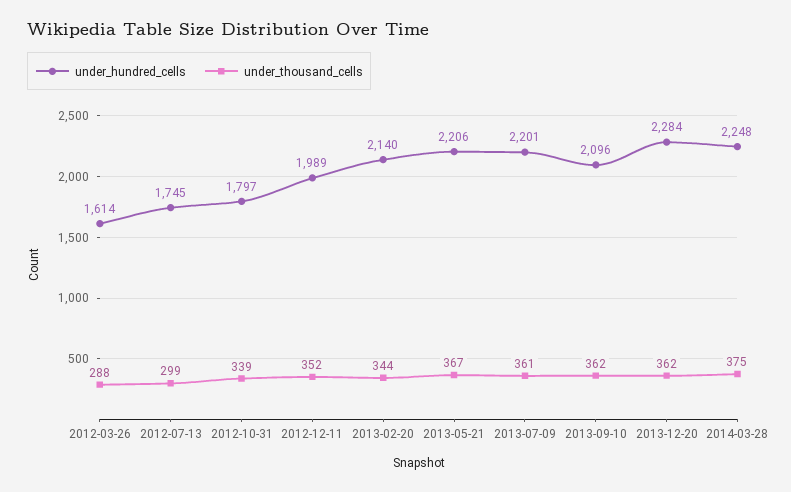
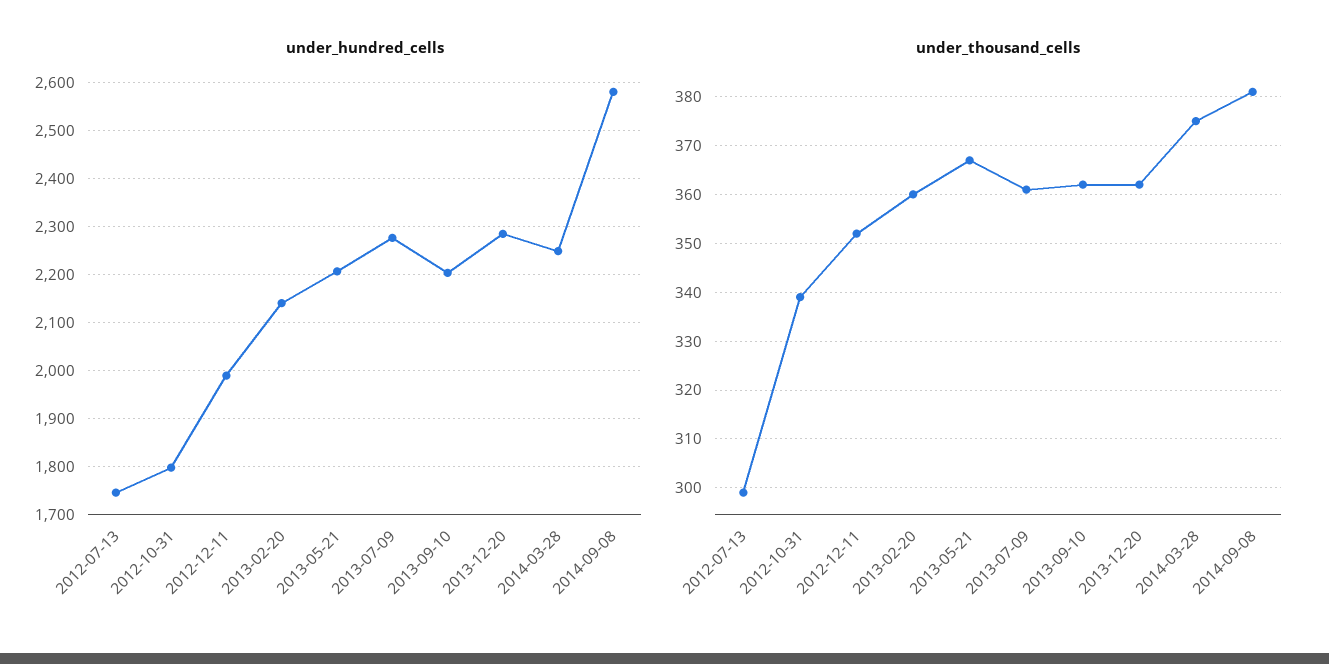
under_hundred_cells, 2012-03-26: 1614 -> none
under_thousand_cells, 2012-03-26: 288 -> none
under_thousand_cells, 2013-02-20: 344 -> 360
under_hundred_cells, 2013-07-09: 2201 -> 2280
under_hundred_cells, 2013-09-10: 2096 -> 2200
under_hundred_cells, 2014-09-08: none -> 2580
under_thousand_cells, 2014-09-08: none -> 380

